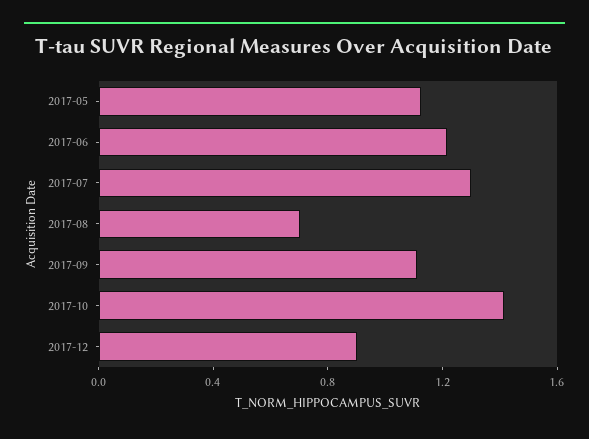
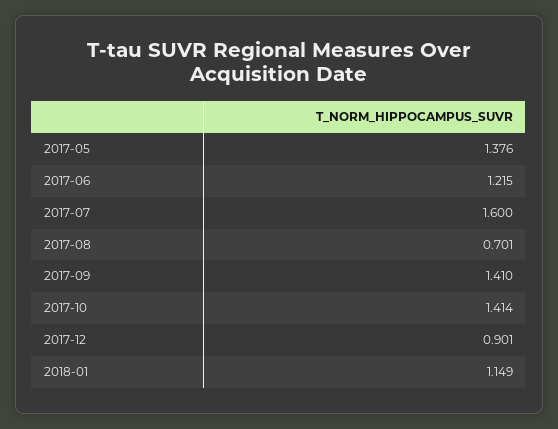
2017-05: 1.1 -> 1.376
2017-07: 1.3 -> 1.6
2017-09: 1.1 -> 1.41
2018-01: none -> 1.149

